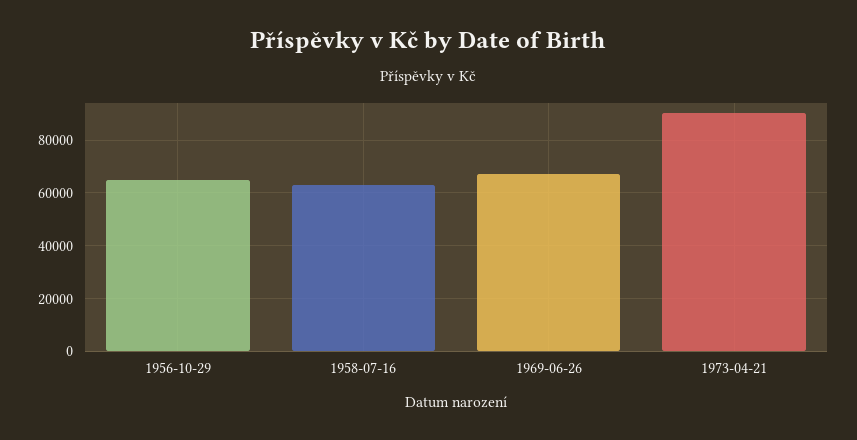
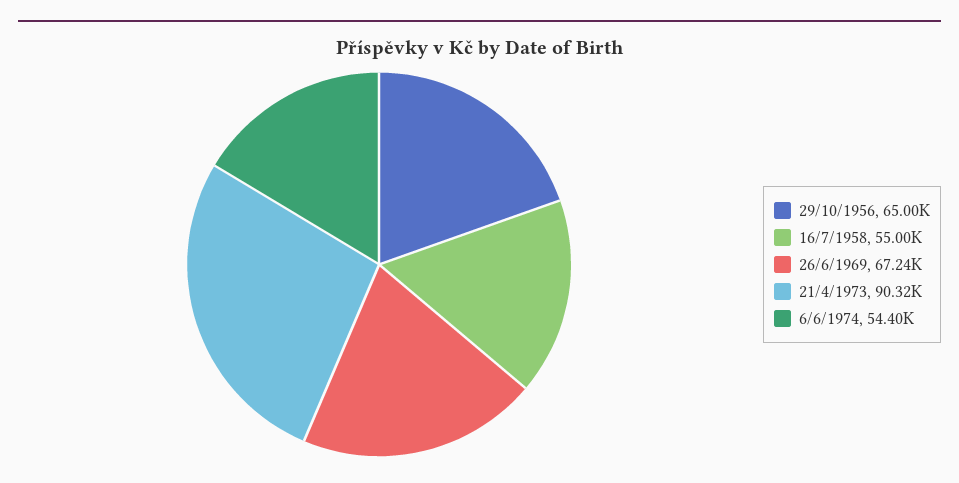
1958-07-16: 62500 -> 55000
6/6/1974: none -> 54400

